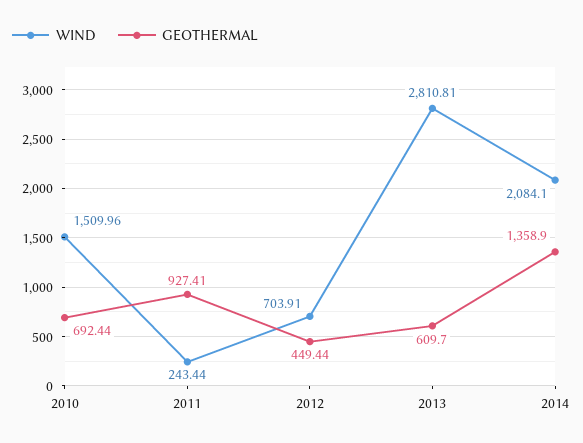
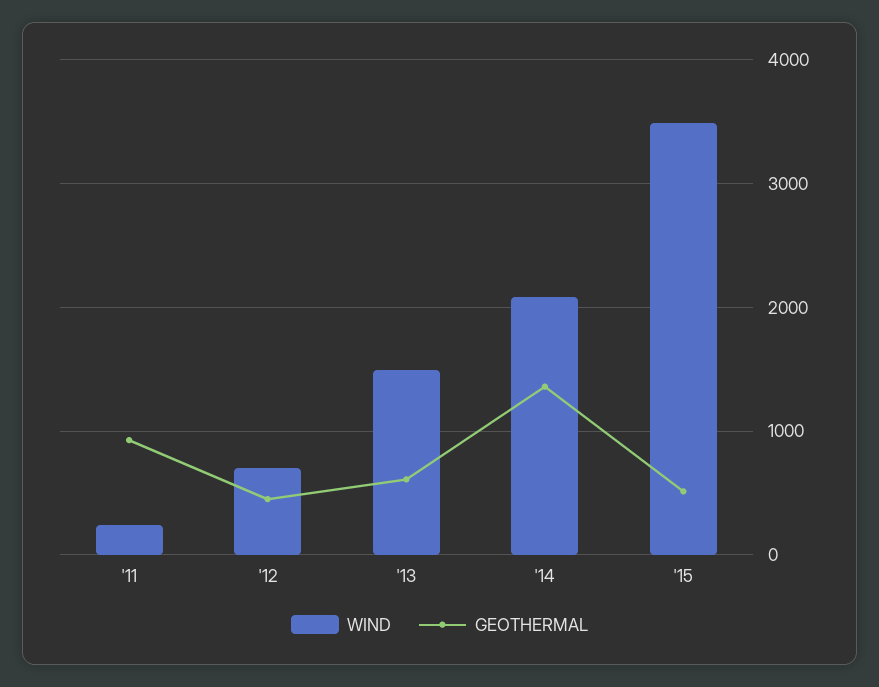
WIND, 2010: 1509.96 -> none
GEOTHERMAL, 2010: 692.44 -> none
WIND, 2013: 2810.81 -> 1500
WIND, '15: none -> 3500
GEOTHERMAL, '15: none -> 500

